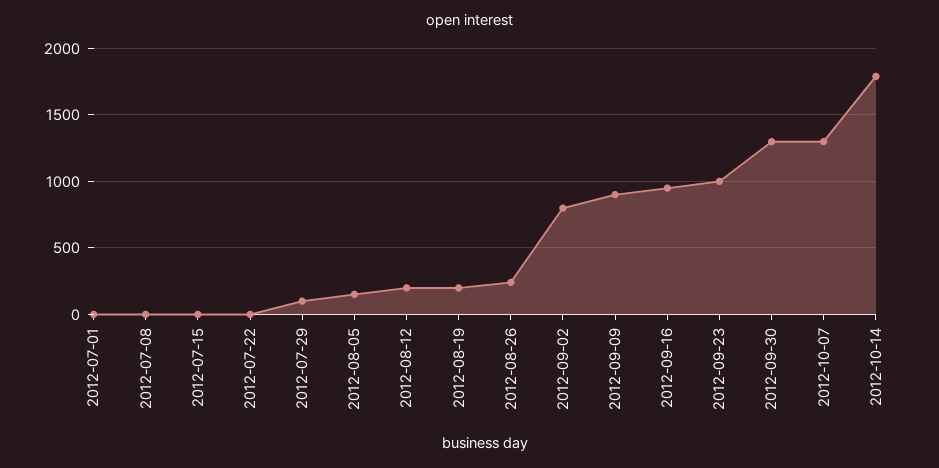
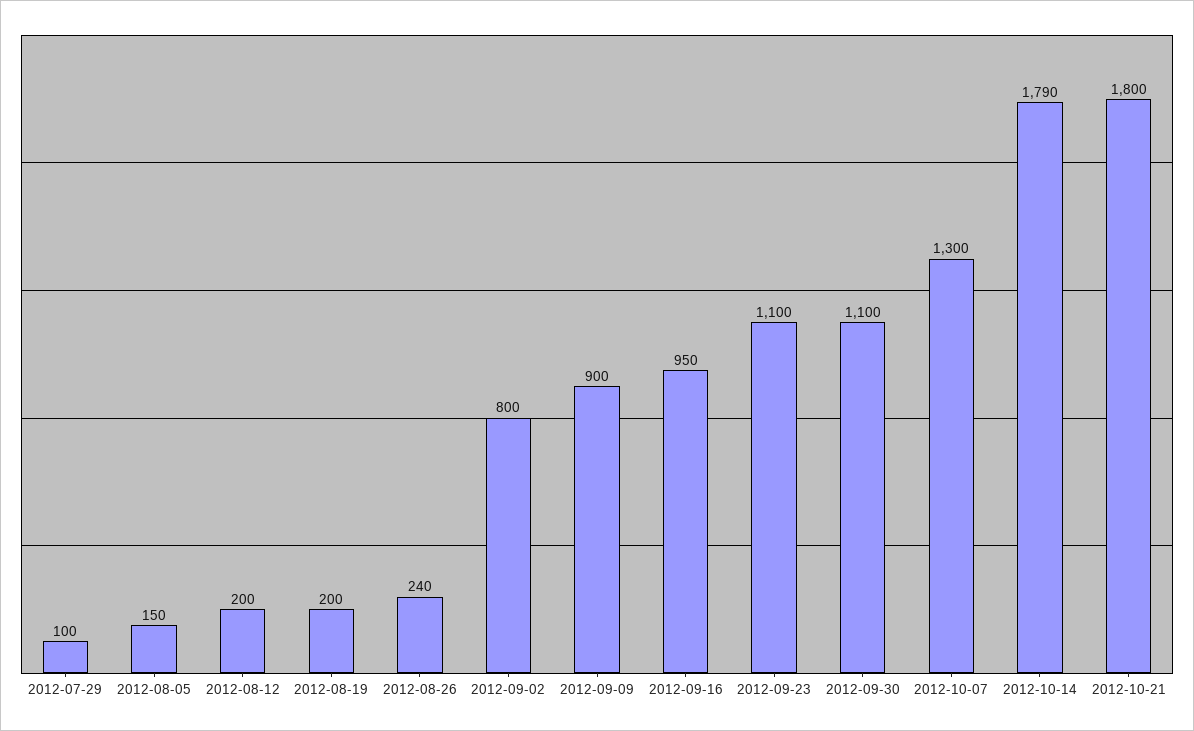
2012-07-01: 0 -> none
2012-07-08: 0 -> none
2012-07-15: 0 -> none
2012-07-22: 0 -> none
2012-09-23: 1000 -> 1100
2012-09-30: 1300 -> 1100
2012-10-21: none -> 1800

